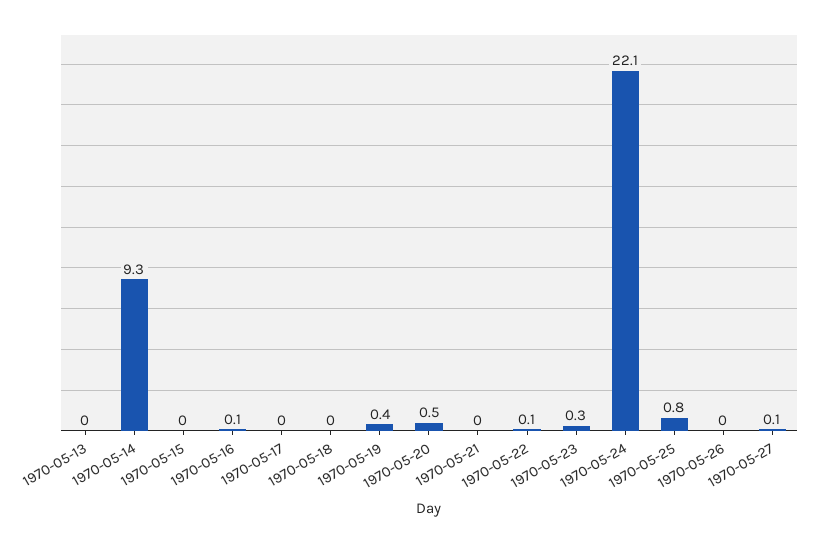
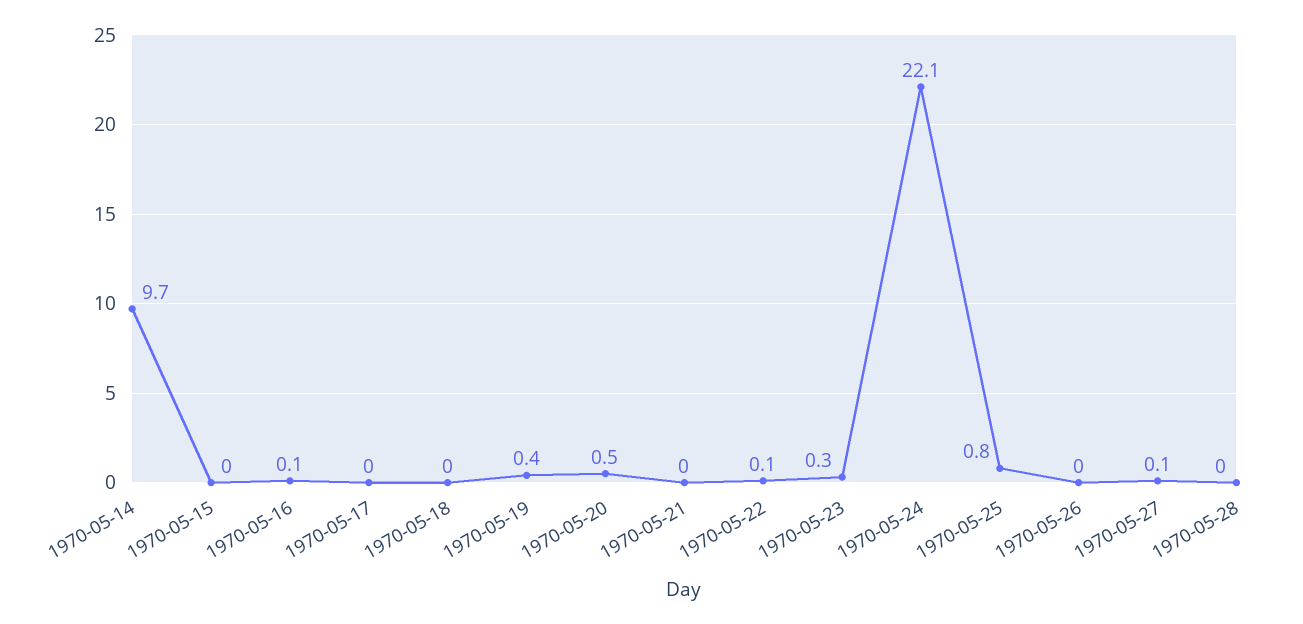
1970-05-13: 0 -> none
1970-05-14: 9.3 -> 9.7
1970-05-28: none -> 0

